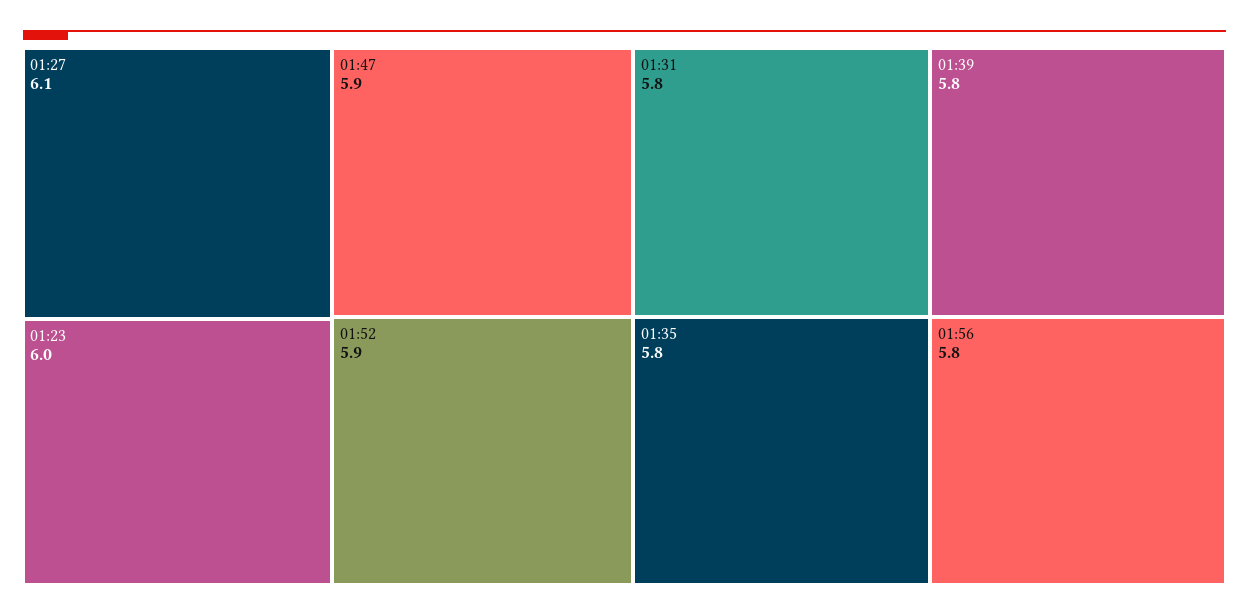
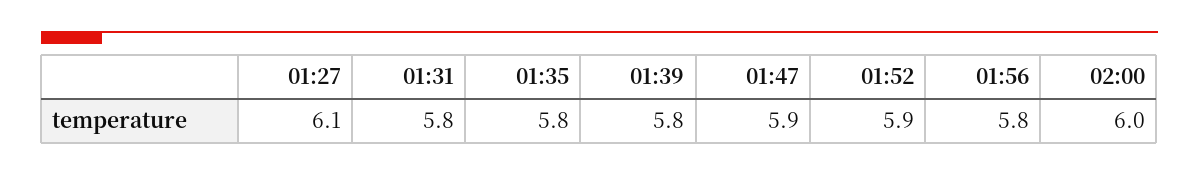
01:23: 6 -> none
02:00: none -> 6

